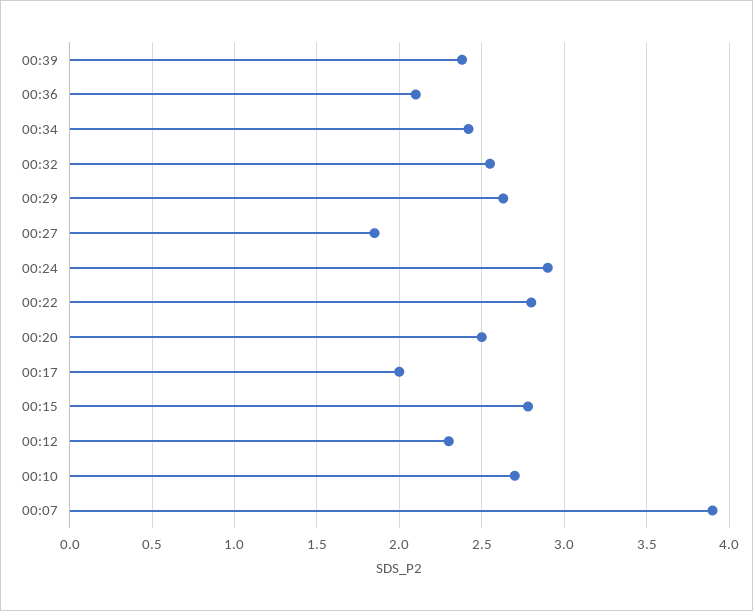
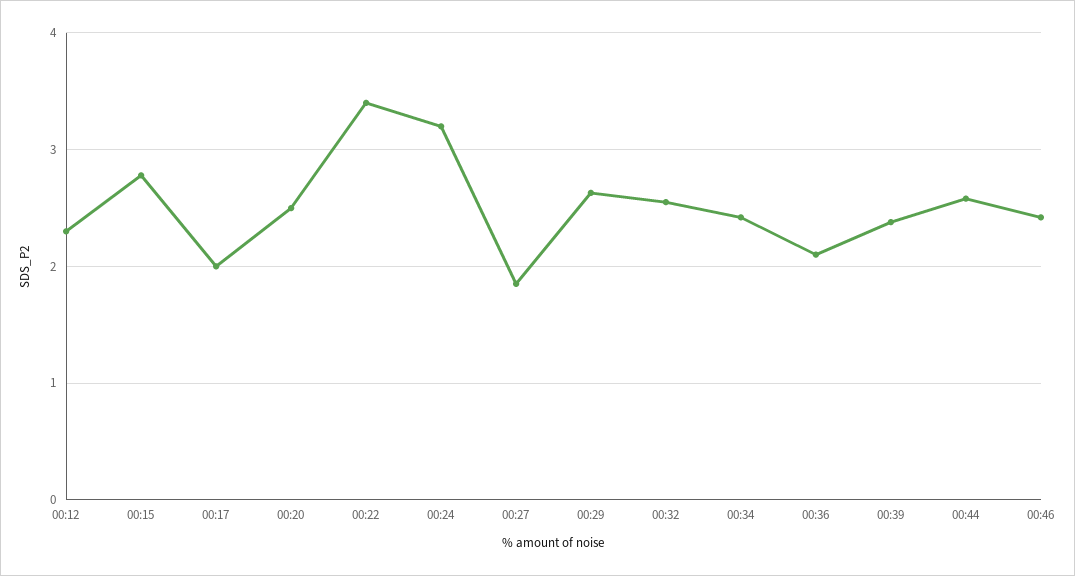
00:24: 2.9 -> 3.2
00:22: 2.8 -> 3.4
00:10: 2.7 -> none
00:07: 3.9 -> none
00:44: none -> 2.6
00:46: none -> 2.4

